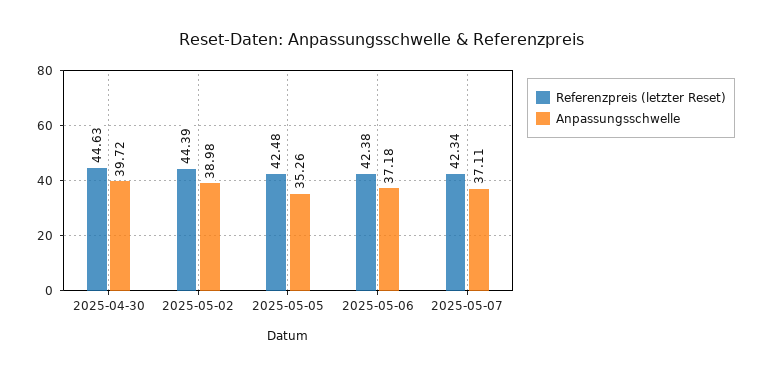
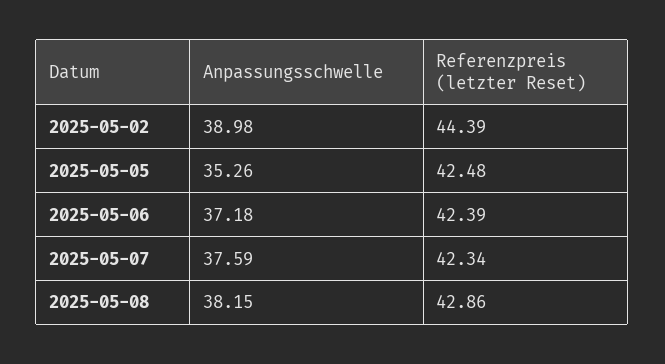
Referenzpreis (letzter Reset), 2025-04-30: 44.63 -> none
Anpassungsschwelle, 2025-04-30: 39.72 -> none
Referenzpreis (letzter Reset), 2025-05-06: 42.38 -> 42.39
Anpassungsschwelle, 2025-05-07: 37.11 -> 37.59
Anpassungsschwelle, 2025-05-08: none -> 38.15
Referenzpreis (letzter Reset), 2025-05-08: none -> 42.86

